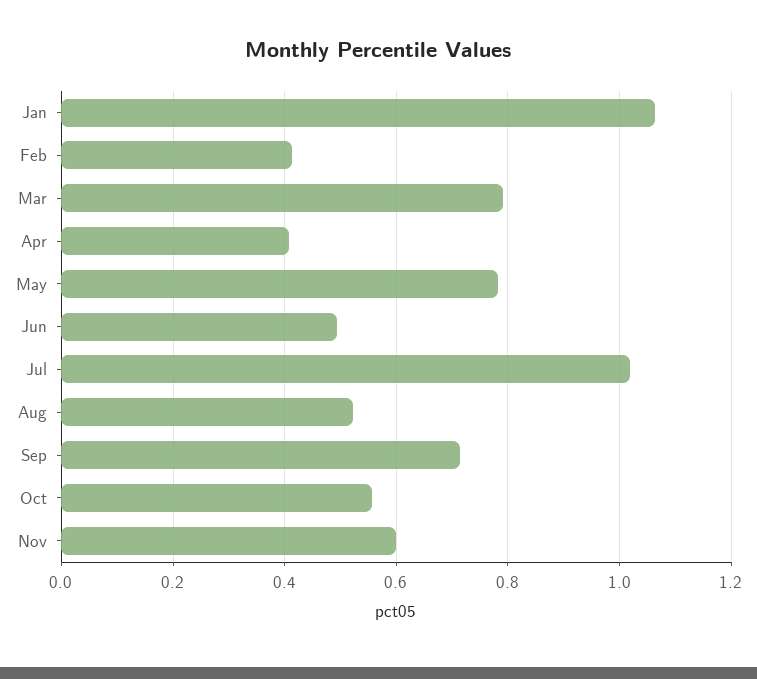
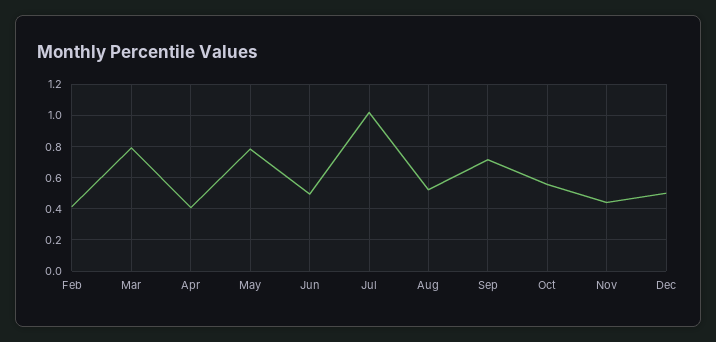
Jan: 1.06 -> none
Nov: 0.6 -> 0.45
Dec: none -> 0.5

